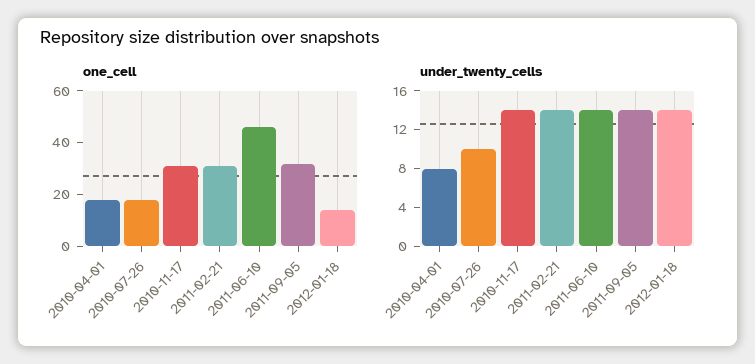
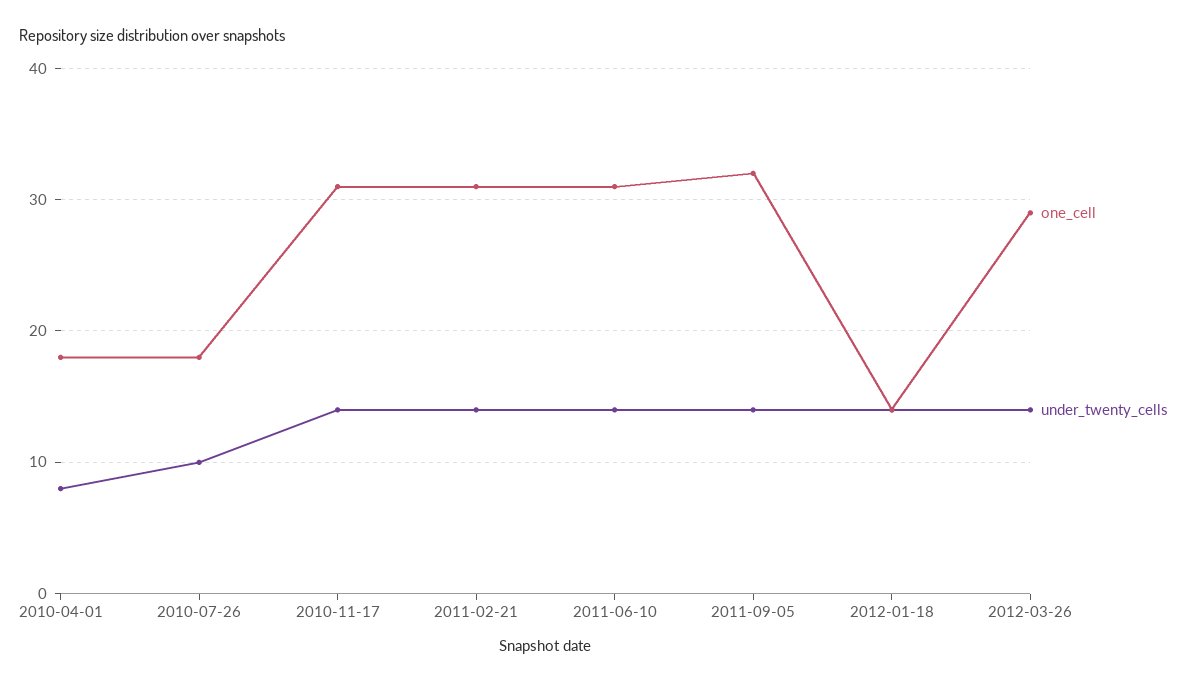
one_cell, 2011-06-10: 45 -> 31
one_cell, 2012-03-26: none -> 29
under_twenty_cells, 2012-03-26: none -> 14

